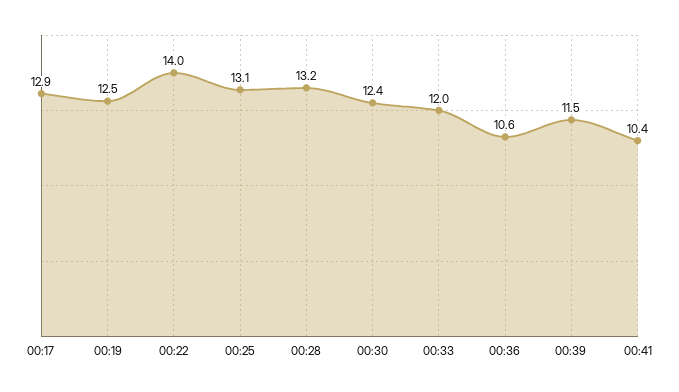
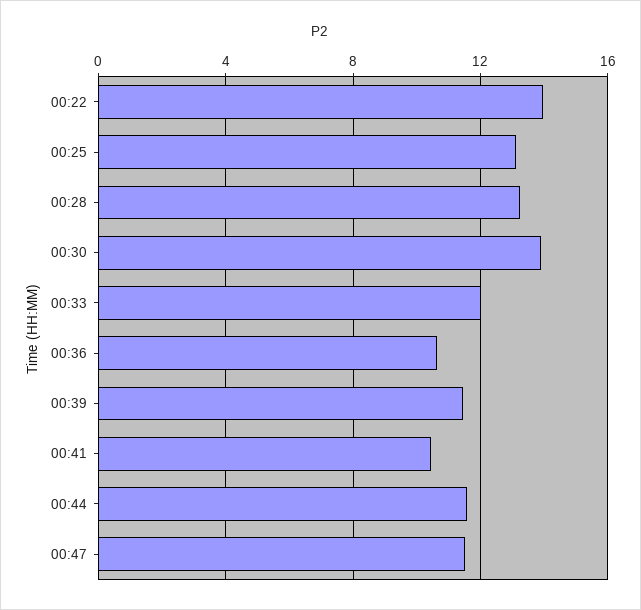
00:17: 12.9 -> none
00:19: 12.5 -> none
00:30: 12.4 -> 14
00:44: none -> 11.5
00:47: none -> 11.5

